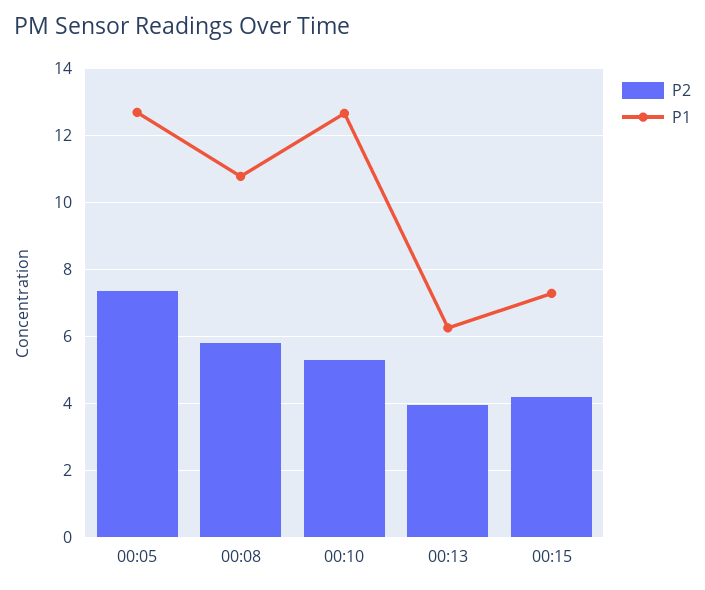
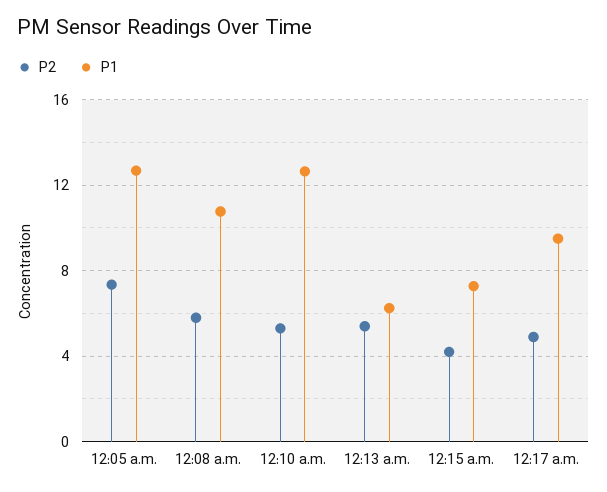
P2, 00:13: 4 -> 5.5
P2, 12:17 a.m.: none -> 5
P1, 12:17 a.m.: none -> 9.5

